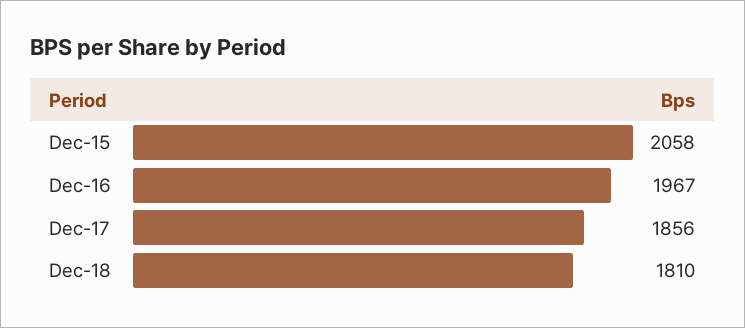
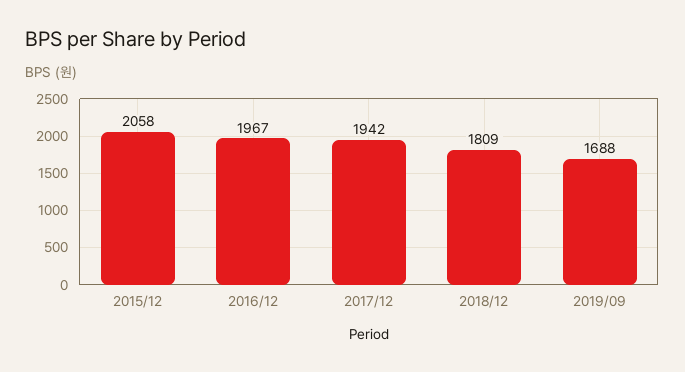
Dec-17: 1856 -> 1942
Dec-18: 1810 -> 1809
2019/09: none -> 1688

